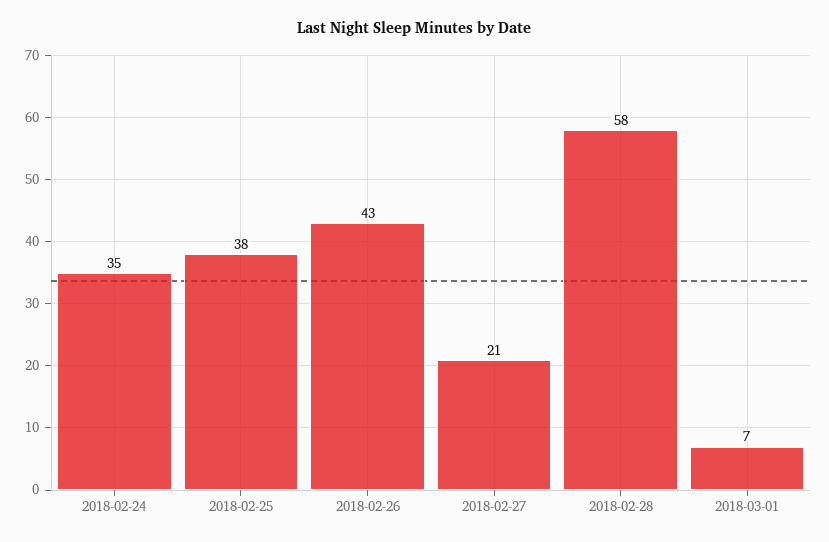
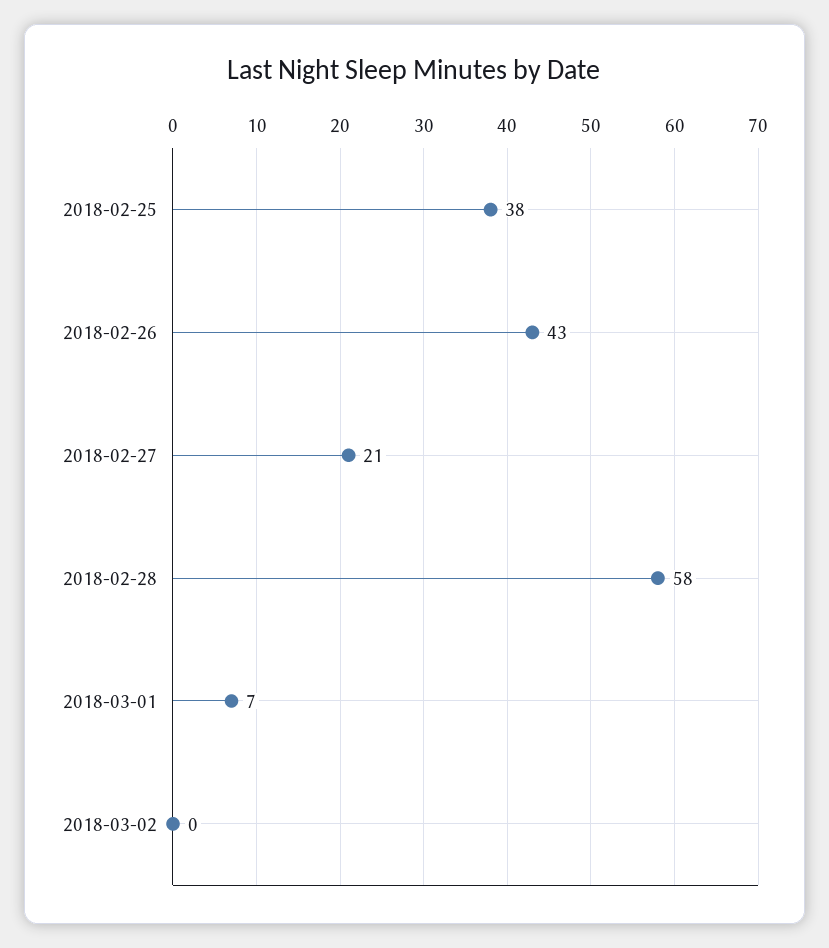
2018-02-24: 35 -> none
2018-03-02: none -> 0

